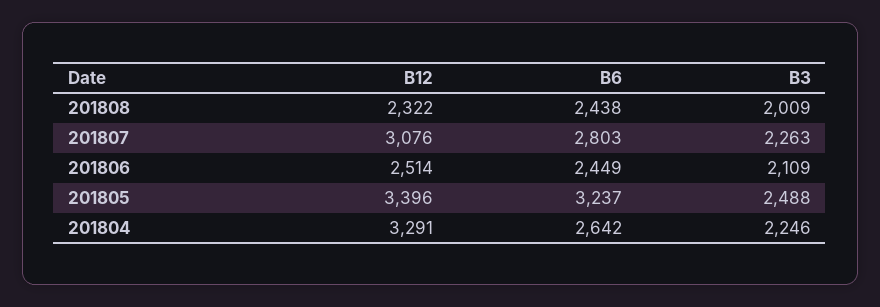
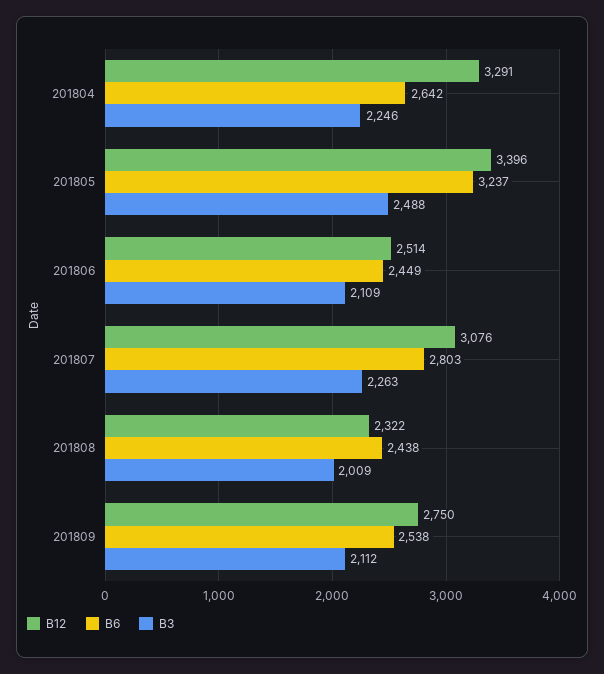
B12, 201809: none -> 2750
B6, 201809: none -> 2538
B3, 201809: none -> 2112

